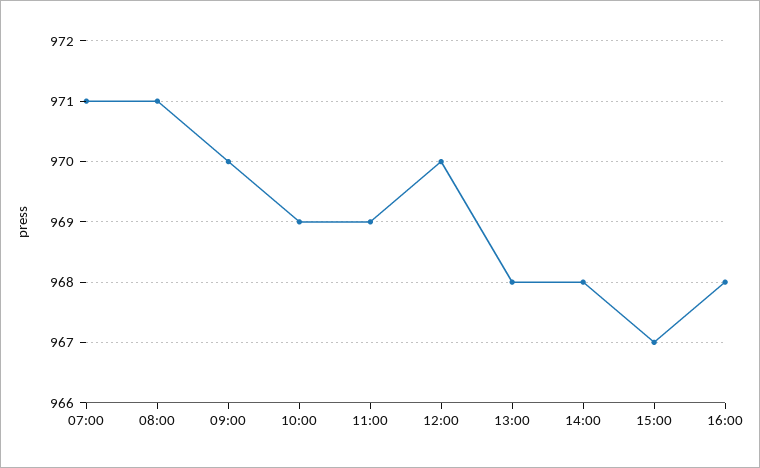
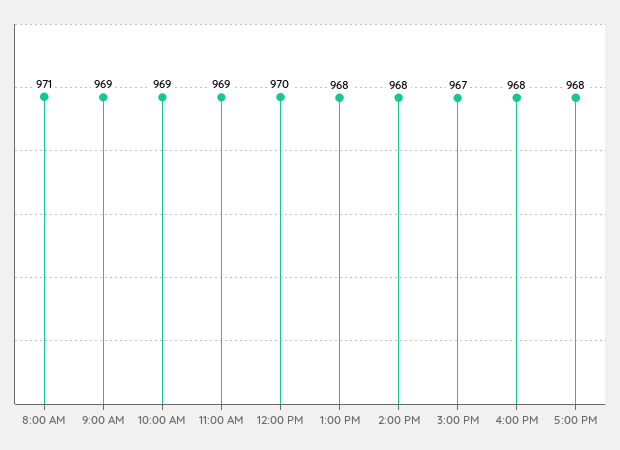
07:00: 971 -> none
09:00: 970 -> 969
5:00 PM: none -> 968

